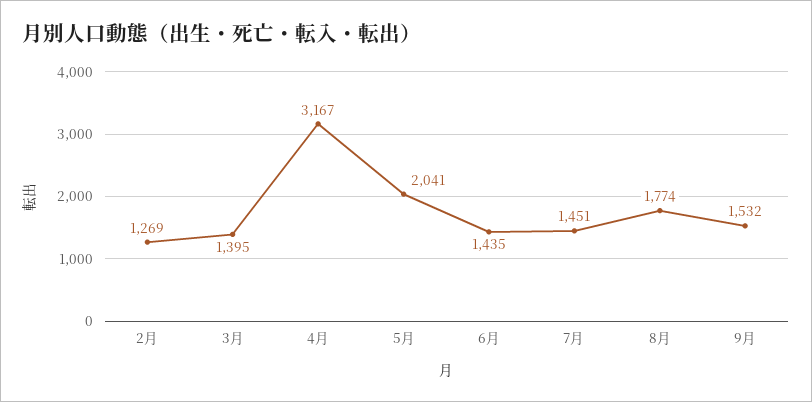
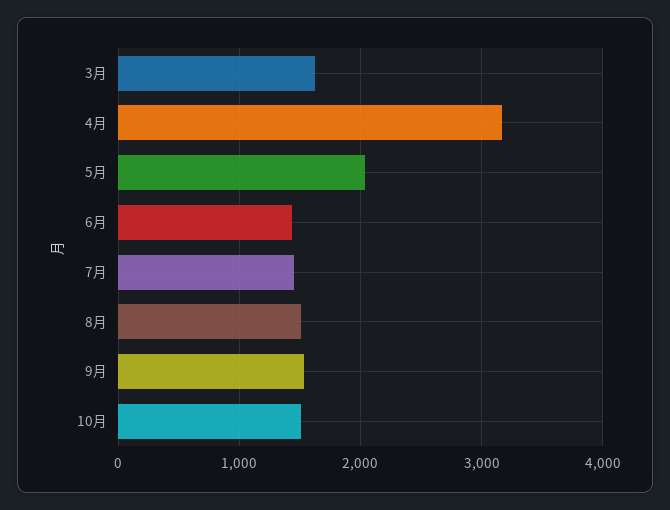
2月: 1269 -> none
3月: 1395 -> 1600
8月: 1774 -> 1500
10月: none -> 1500

